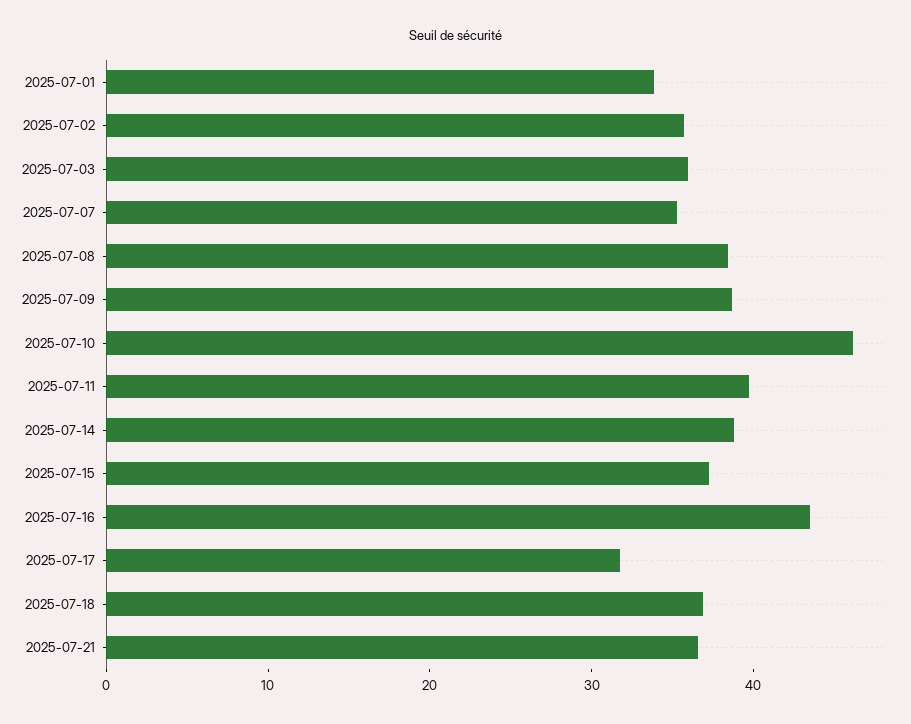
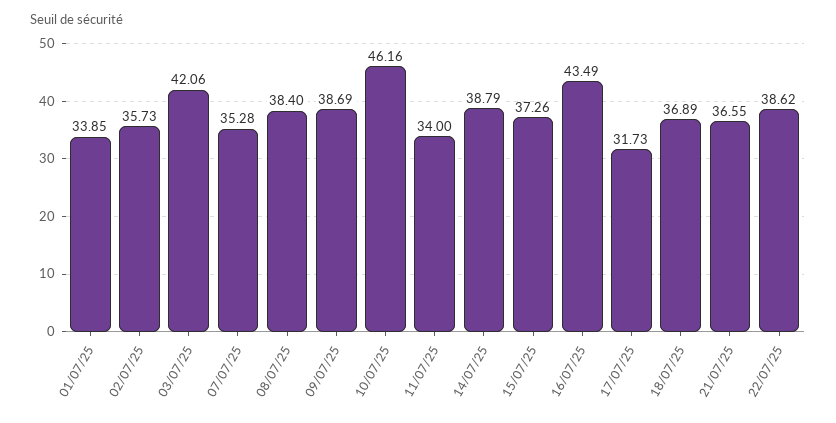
2025-07-03: 36 -> 42.06
2025-07-11: 40 -> 34
22/07/25: none -> 38.62

